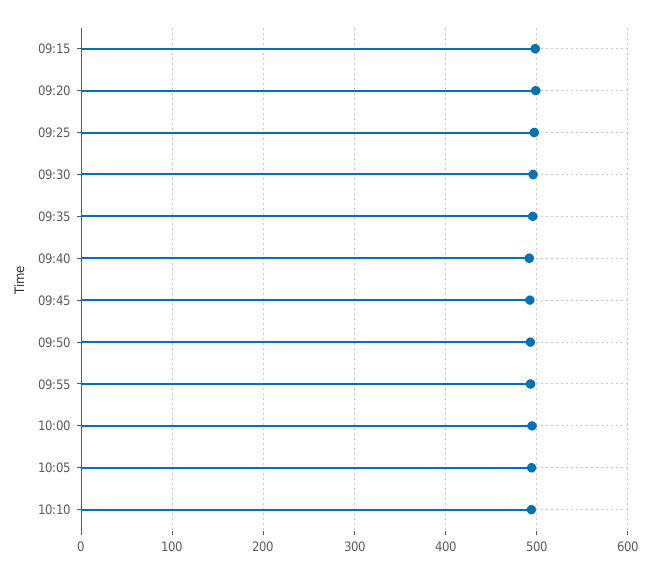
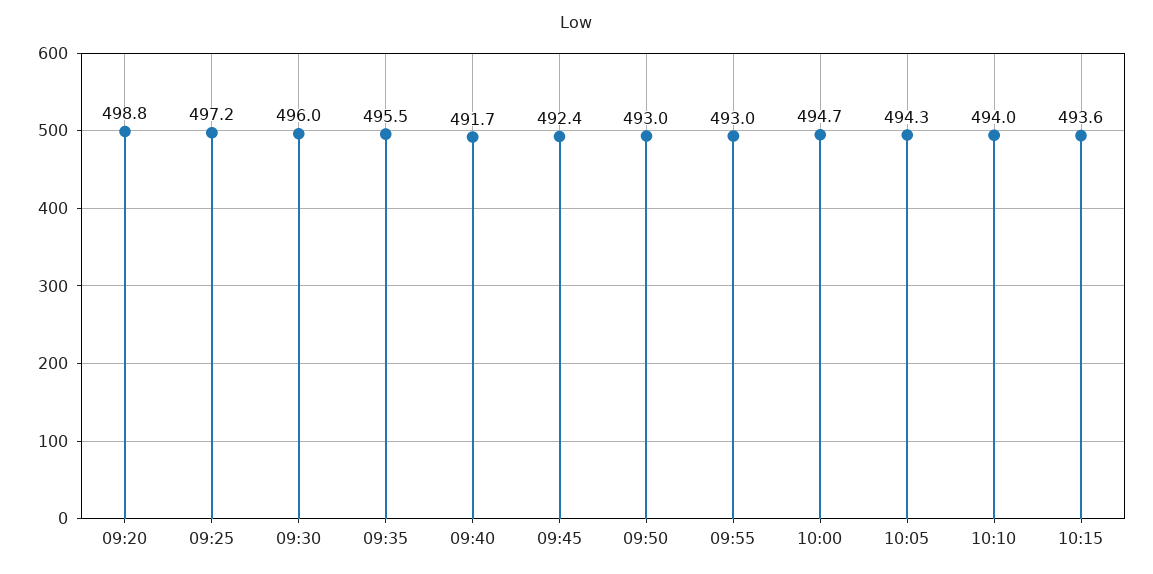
09:15: 500 -> none
10:15: none -> 493.6

